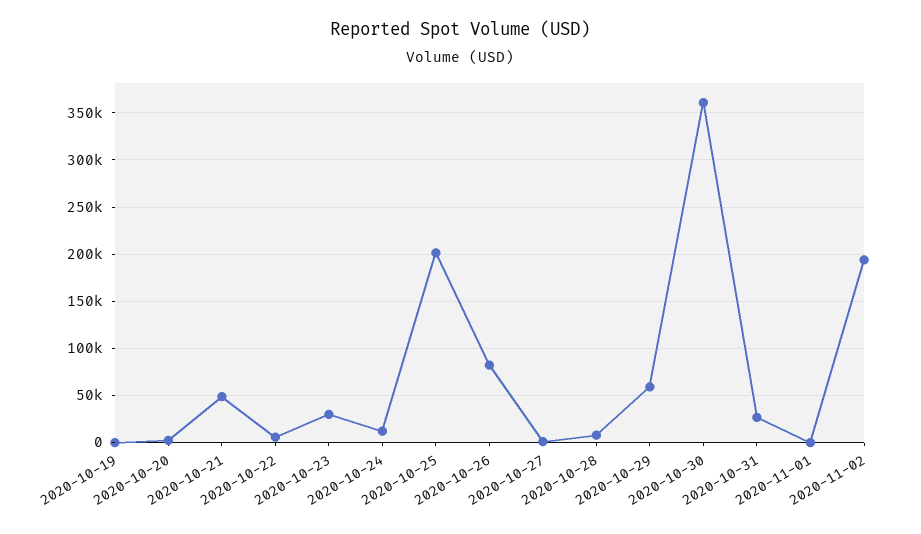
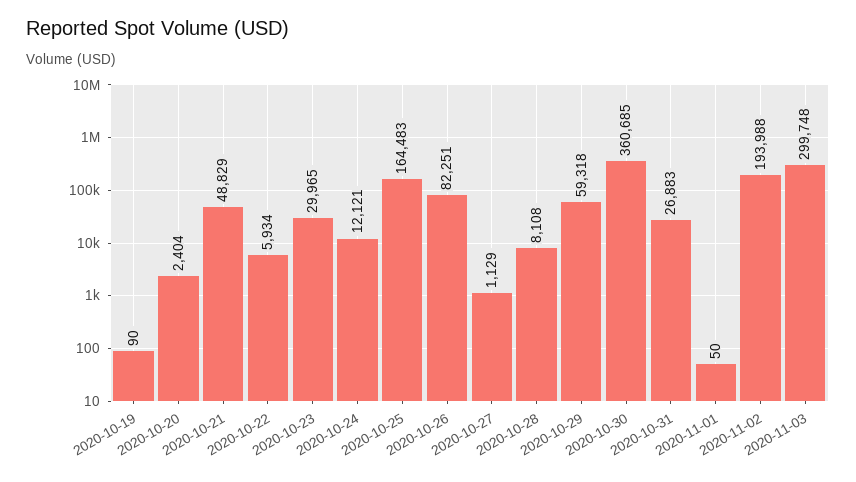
2020-10-25: 200000 -> 164483
2020-11-03: none -> 299748

